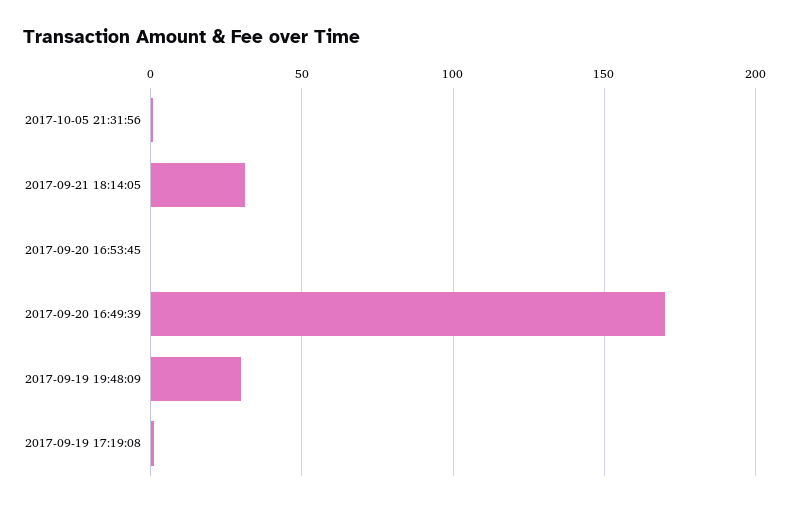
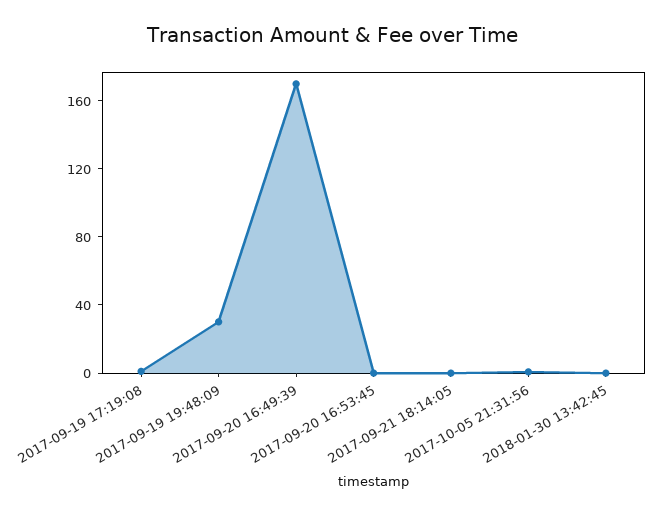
2017-09-21 18:14:05: 30 -> 0
2018-01-30 13:42:45: none -> 0

